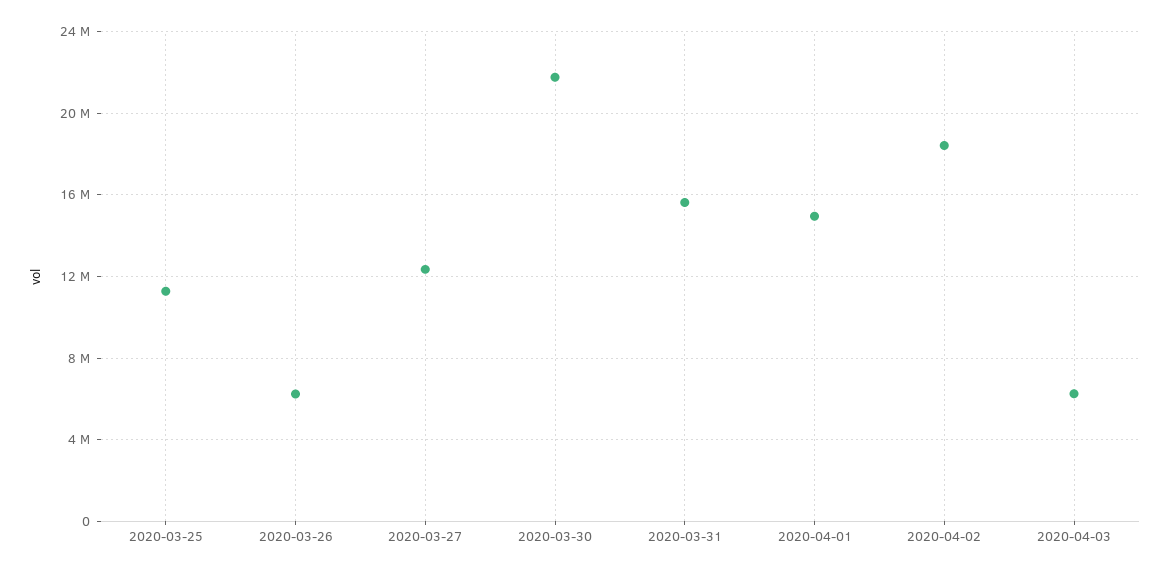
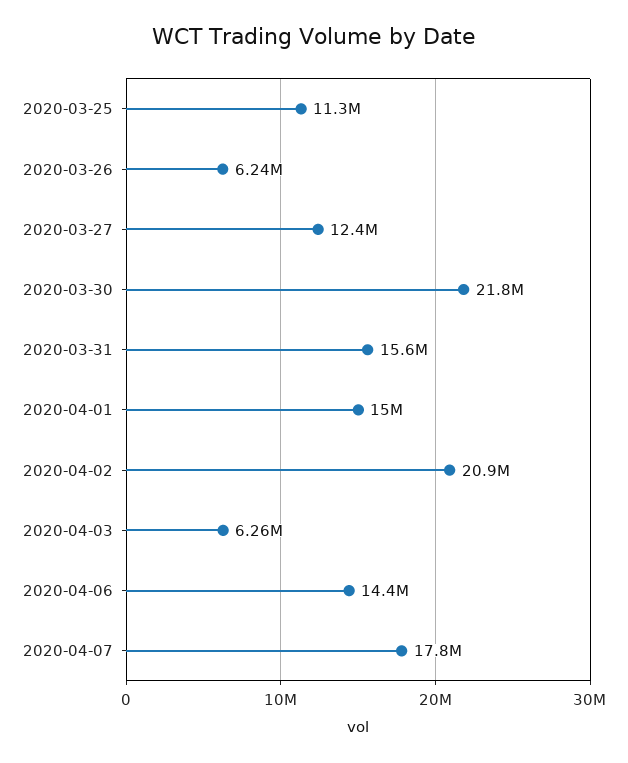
2020-04-02: 18500000 -> 20900000
2020-04-06: none -> 14400000
2020-04-07: none -> 17800000

